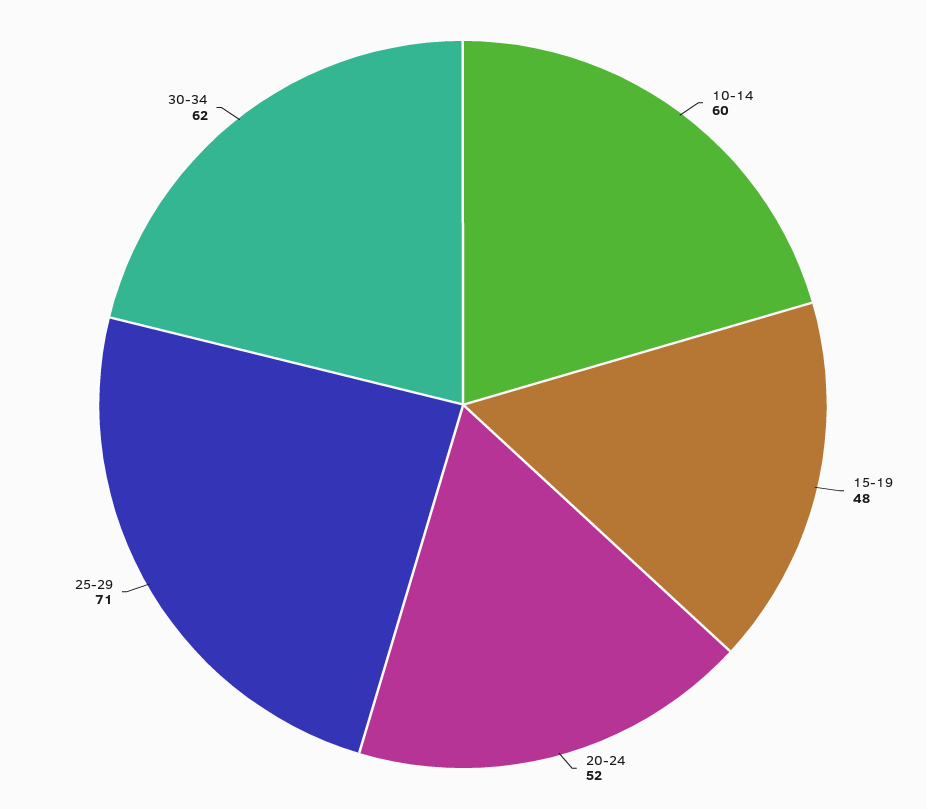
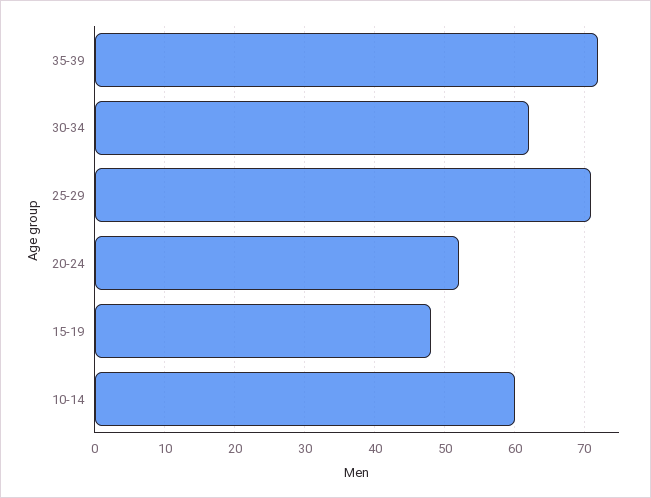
35-39: none -> 72

